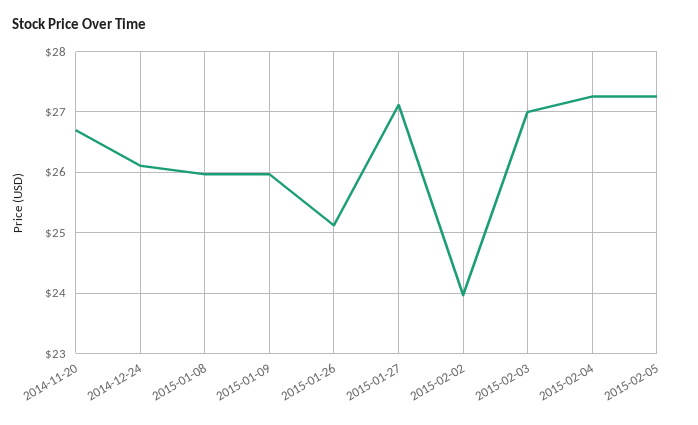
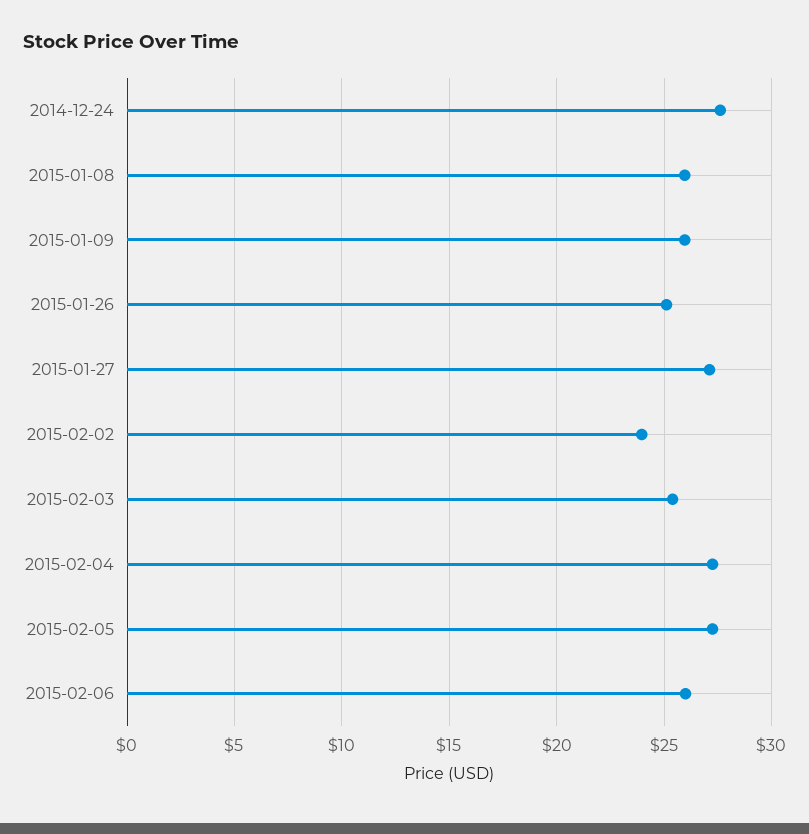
2014-11-20: 26.7 -> none
2014-12-24: 26.1 -> 27.5
2015-02-03: 27 -> 25.5
2015-02-06: none -> 26

